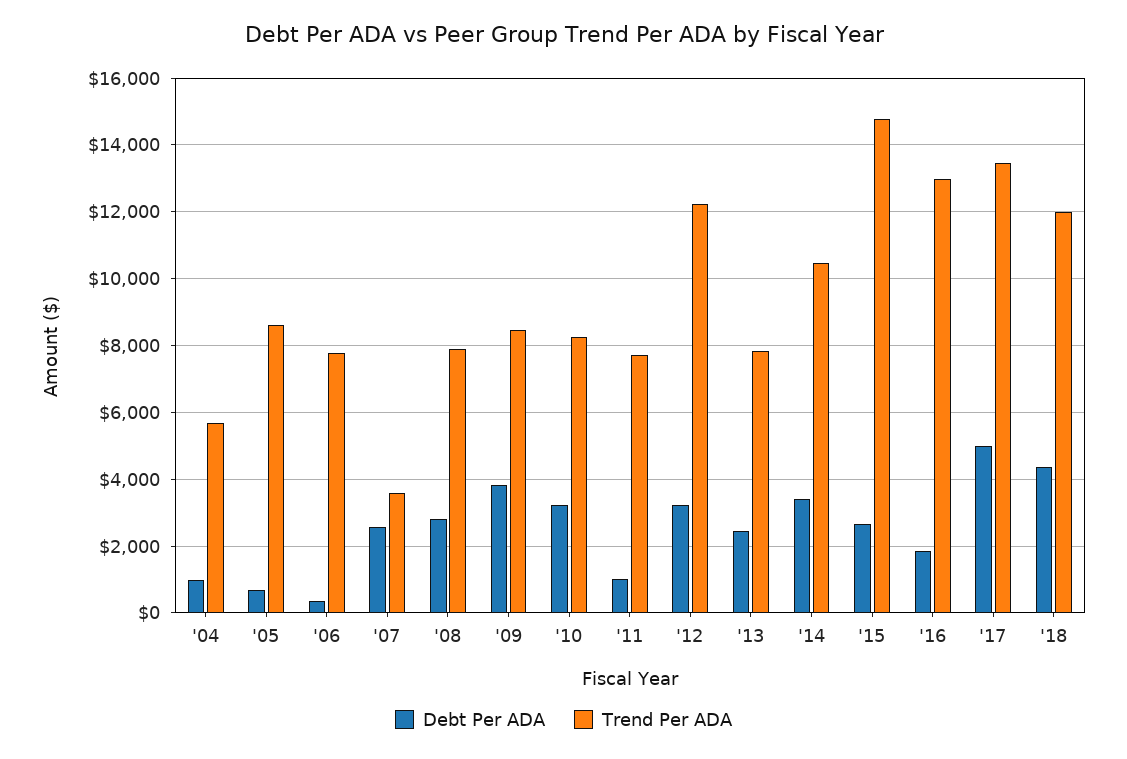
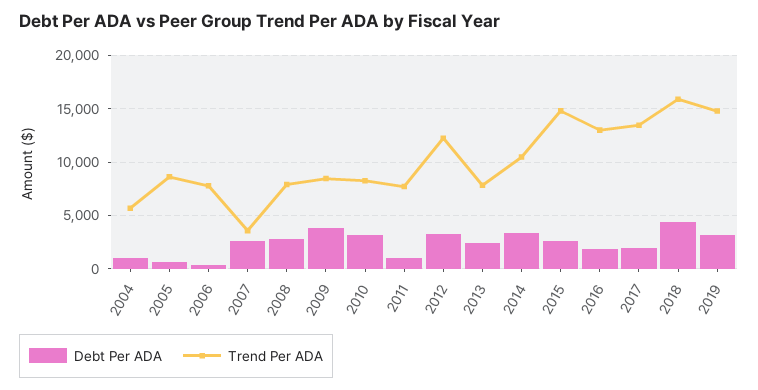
Debt Per ADA, '17: 5000 -> 2000
Trend Per ADA, '18: 12000 -> 16000
Debt Per ADA, 2019: none -> 3000
Trend Per ADA, 2019: none -> 15000

